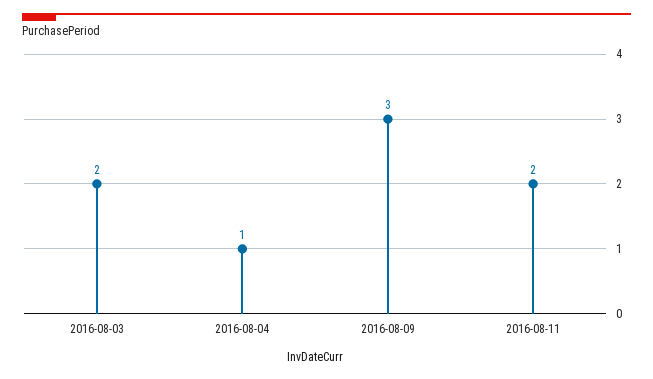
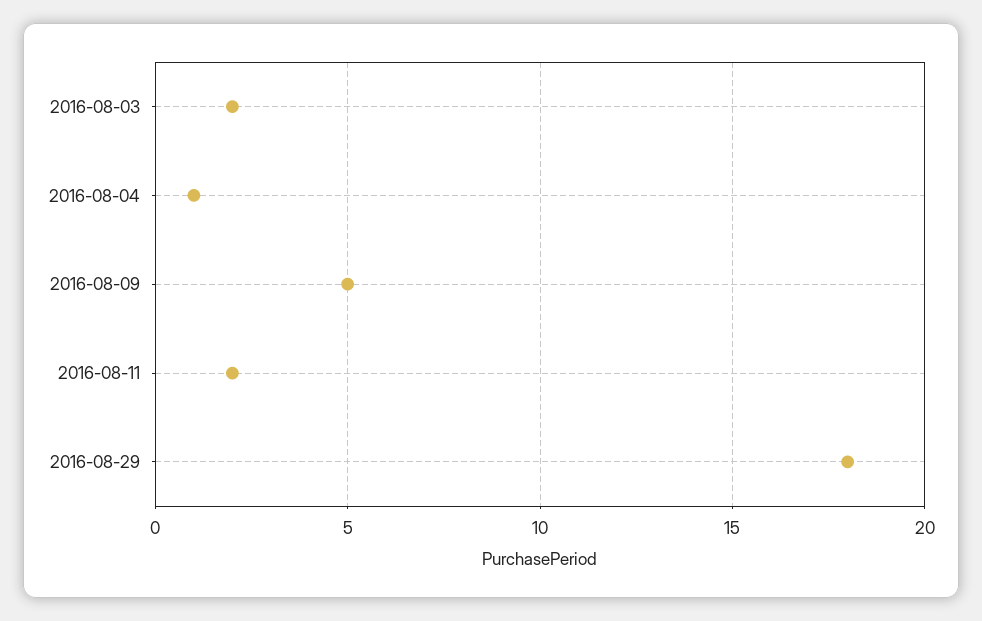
2016-08-09: 3 -> 5
2016-08-29: none -> 18

